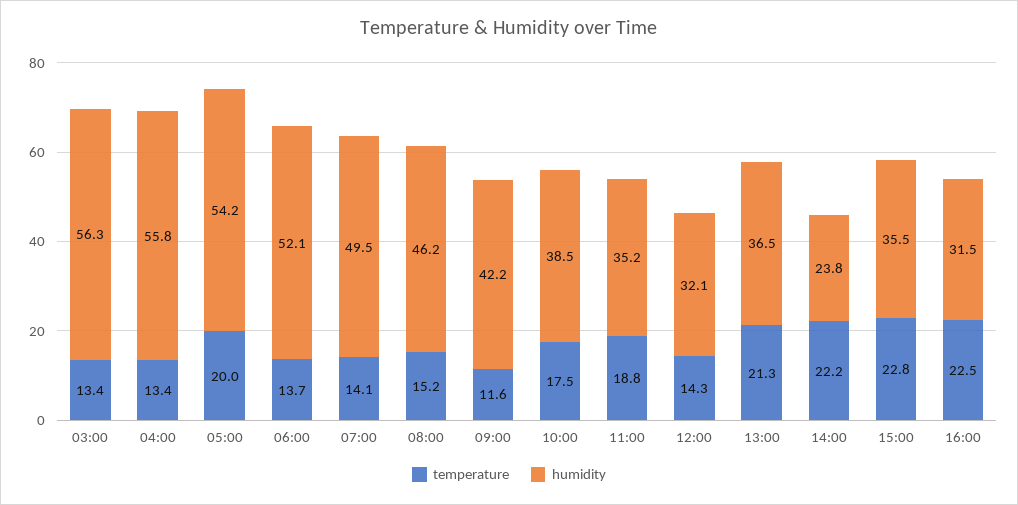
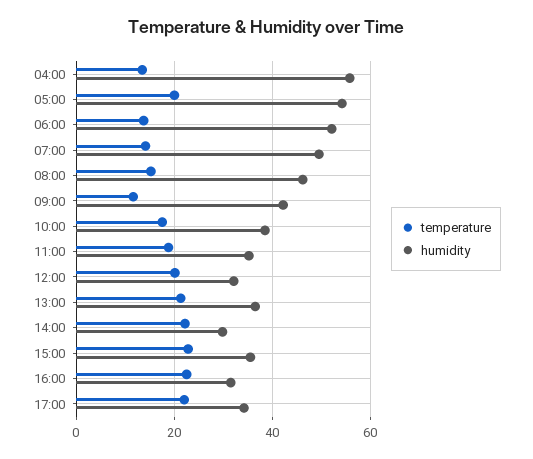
temperature, 03:00: 13.4 -> none
humidity, 03:00: 56.3 -> none
temperature, 12:00: 14.3 -> 20
humidity, 14:00: 23.8 -> 30
temperature, 17:00: none -> 22
humidity, 17:00: none -> 34

